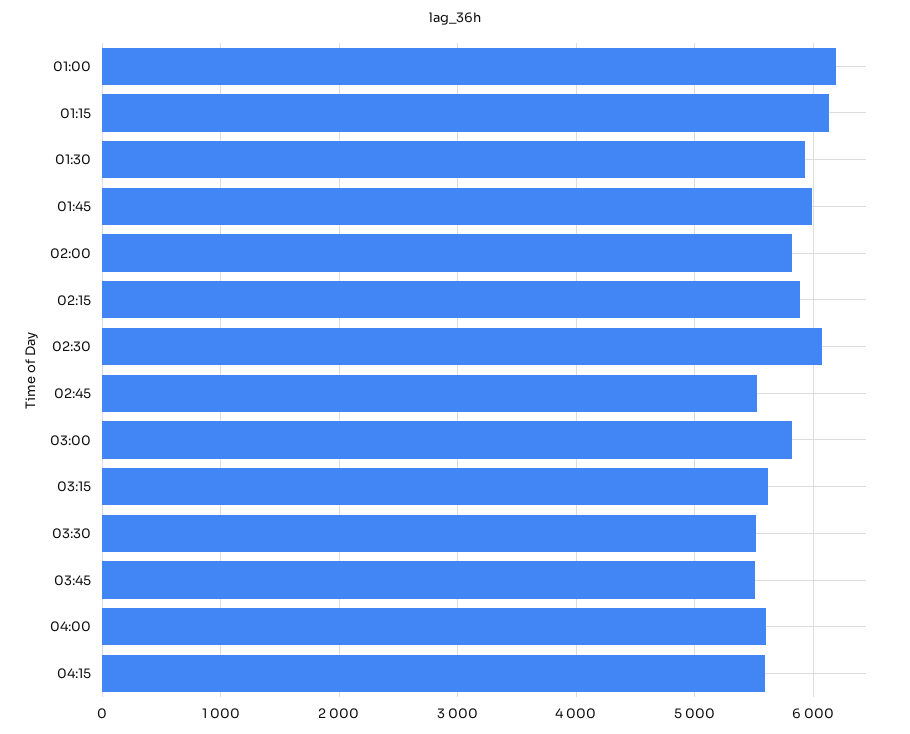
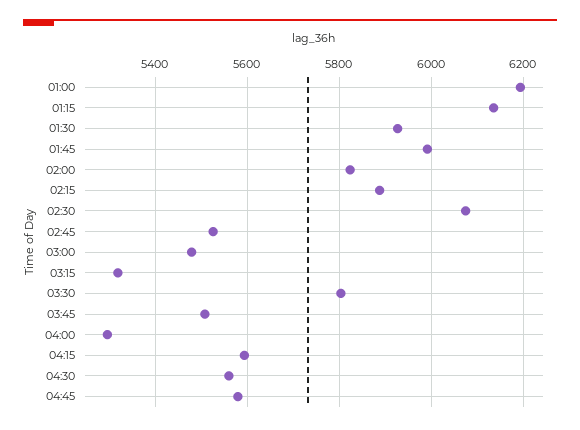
03:00: 5800 -> 5480
03:15: 5600 -> 5320
03:30: 5500 -> 5800
04:00: 5600 -> 5300
04:30: none -> 5560
04:45: none -> 5580

